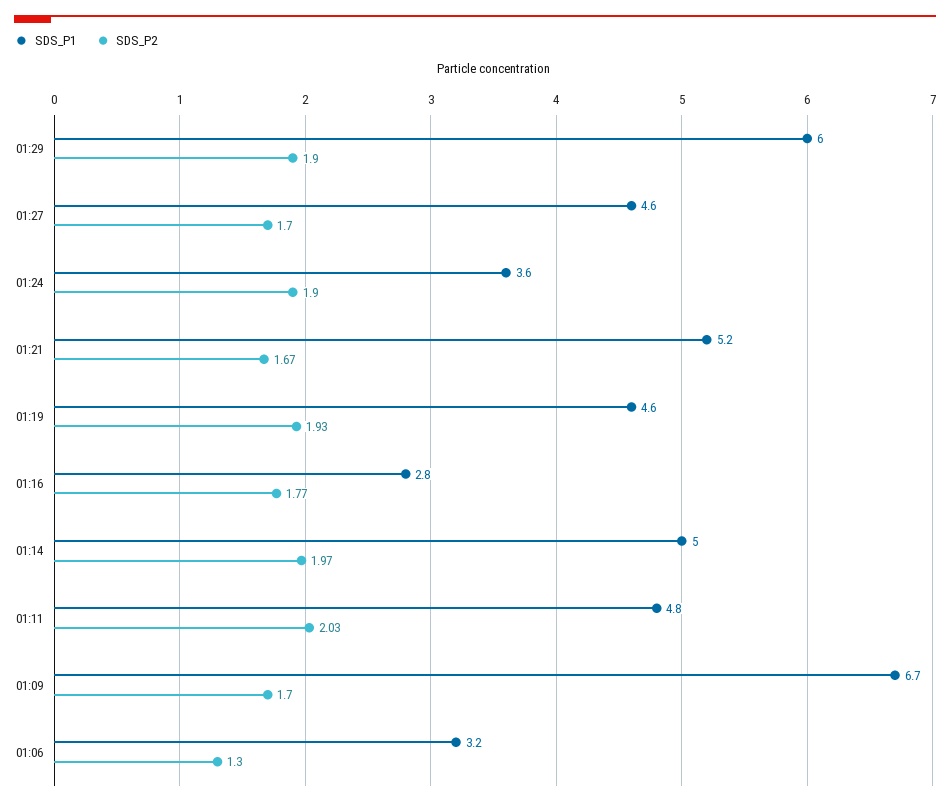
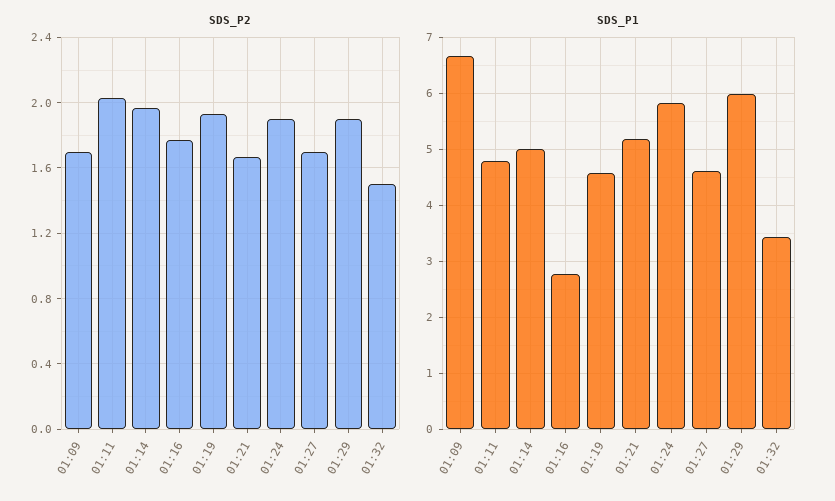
SDS_P1, 01:24: 3.6 -> 5.8
SDS_P1, 01:06: 3.2 -> none
SDS_P2, 01:06: 1.3 -> none
SDS_P2, 01:32: none -> 1.5
SDS_P1, 01:32: none -> 3.4

